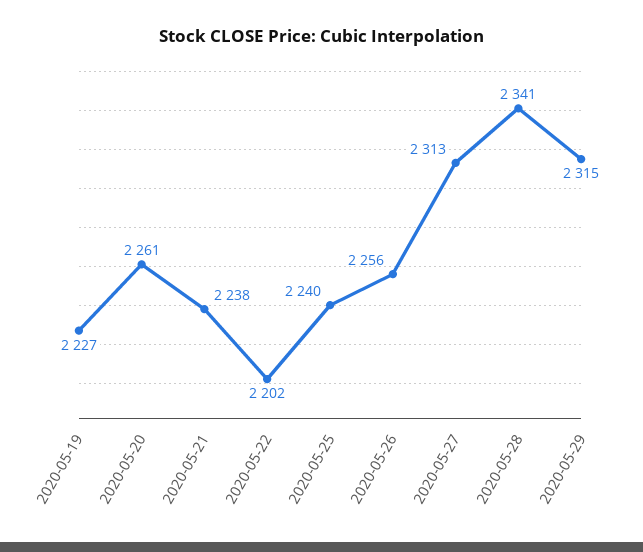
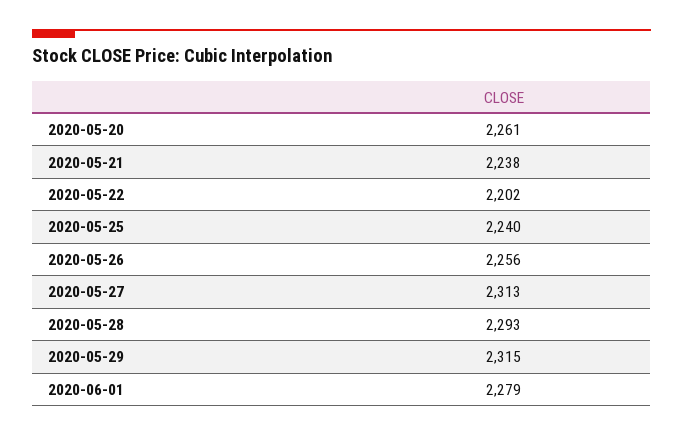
2020-05-19: 2227 -> none
2020-05-28: 2341 -> 2293
2020-06-01: none -> 2279

